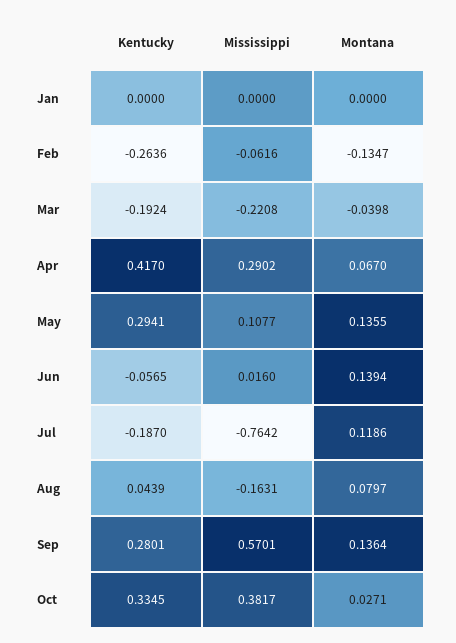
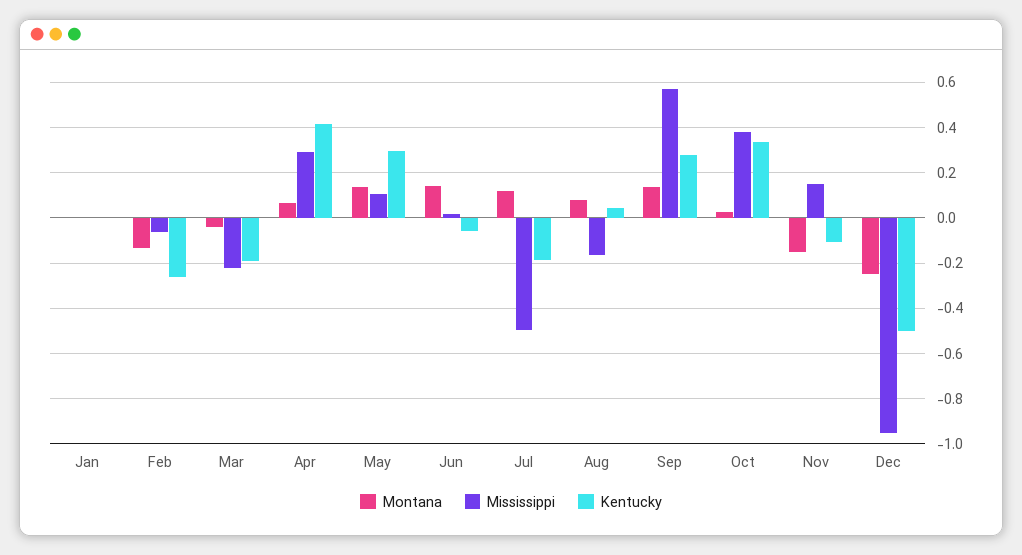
Mississippi, Jul: -0.7642 -> -0.5
Montana, Nov: none -> -0.15
Mississippi, Nov: none -> 0.15
Kentucky, Nov: none -> -0.1
Montana, Dec: none -> -0.25
Mississippi, Dec: none -> -0.95
Kentucky, Dec: none -> -0.5

